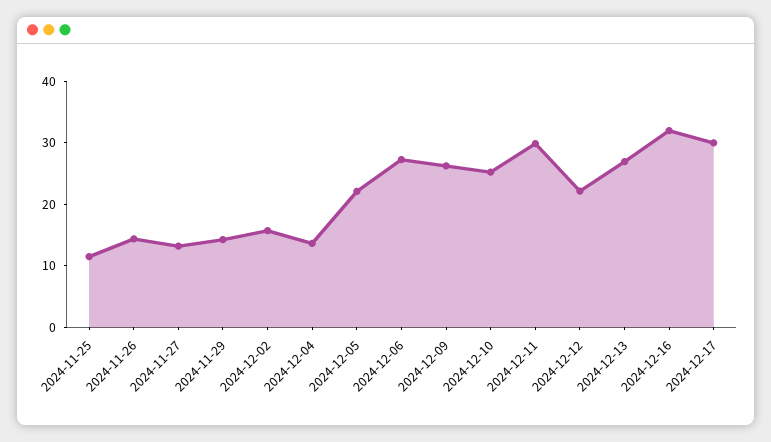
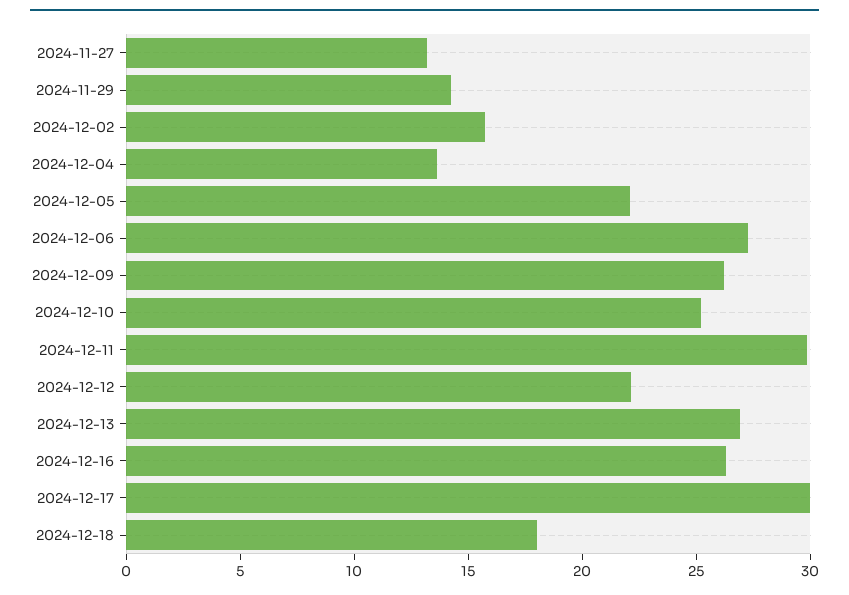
2024-11-25: 12 -> none
2024-11-26: 14 -> none
2024-12-16: 32 -> 26
2024-12-18: none -> 18

